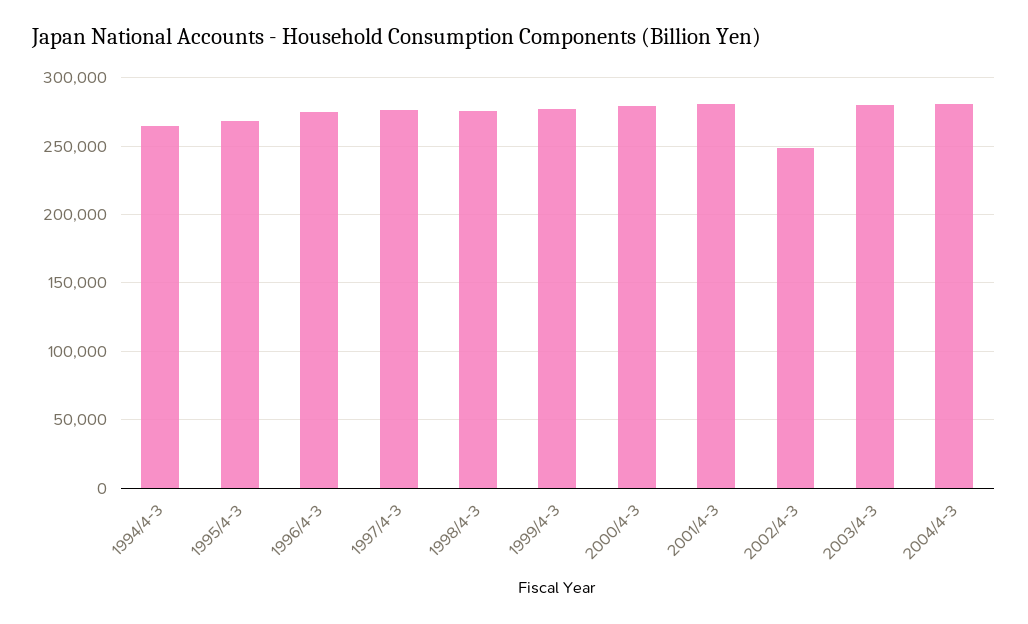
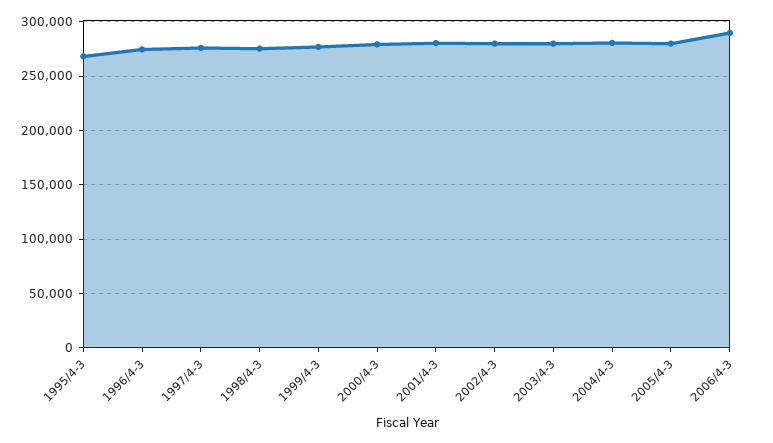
1994/4-3: 265000 -> none
2002/4-3: 250000 -> 280000
2005/4-3: none -> 280000
2006/4-3: none -> 290000

